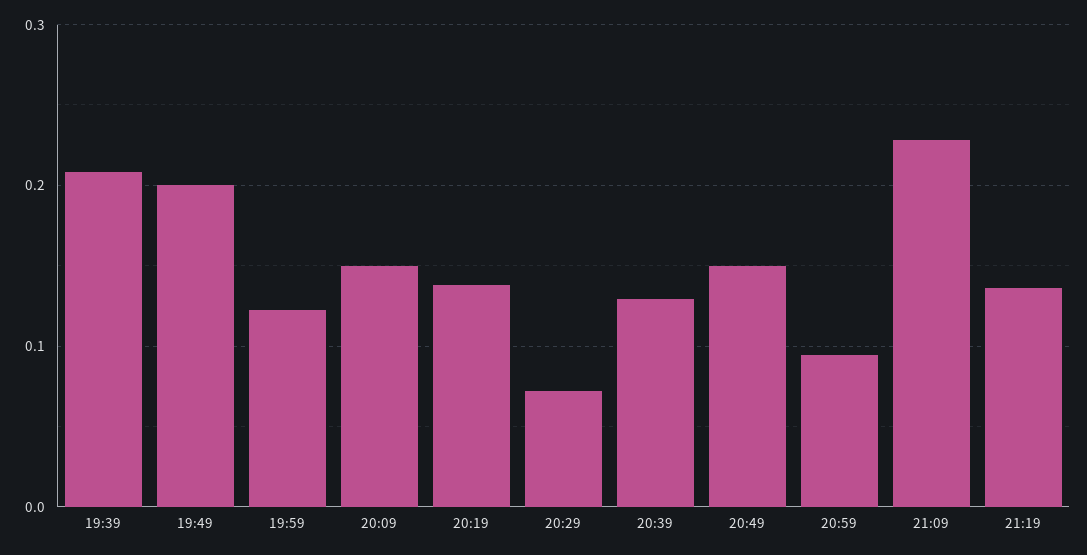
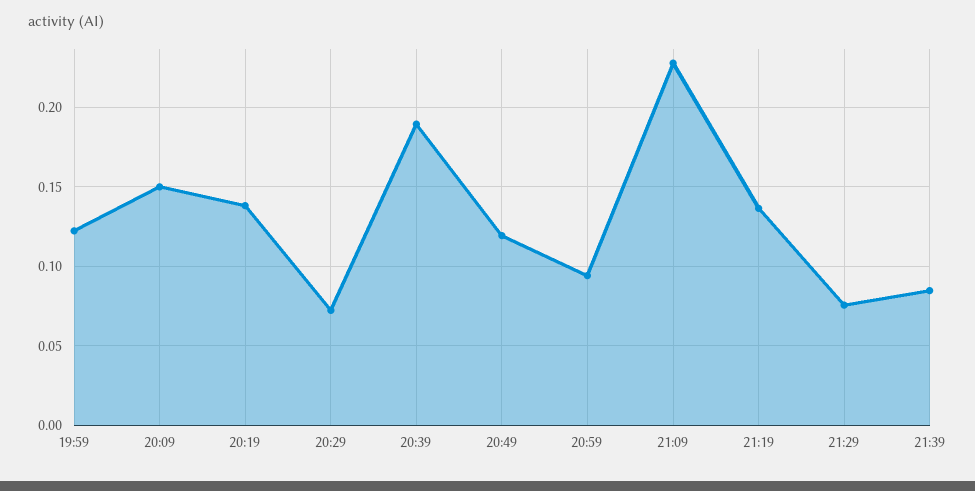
19:39: 0.21 -> none
19:49: 0.2 -> none
20:39: 0.13 -> 0.19
20:49: 0.15 -> 0.12
21:29: none -> 0.075
21:39: none -> 0.085

